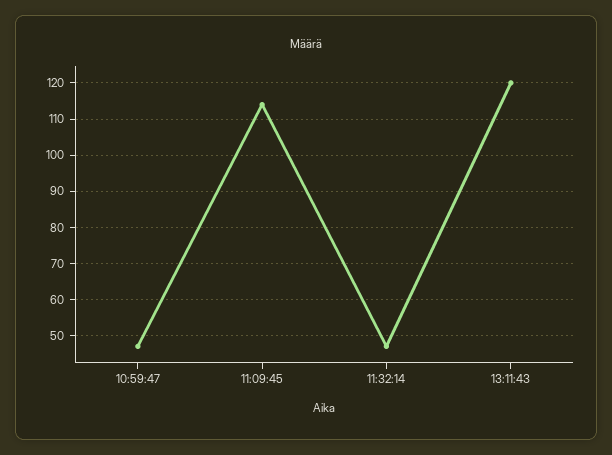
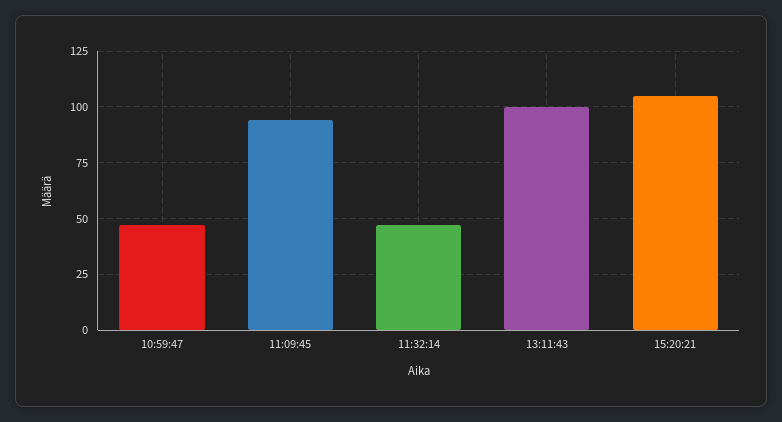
11:09:45: 115 -> 95
13:11:43: 120 -> 100
15:20:21: none -> 105

